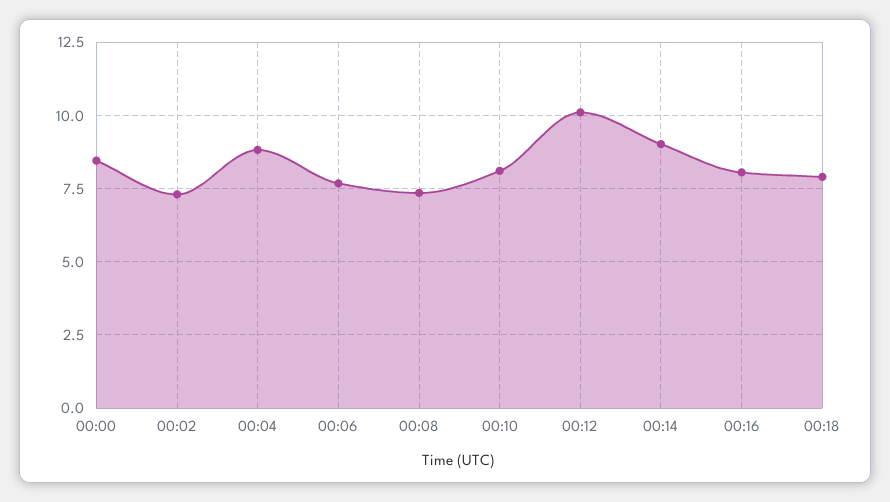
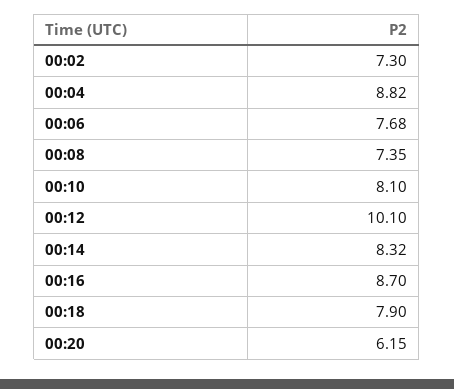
00:00: 8.5 -> none
00:14: 9 -> 8.32
00:16: 8 -> 8.7
00:20: none -> 6.15

